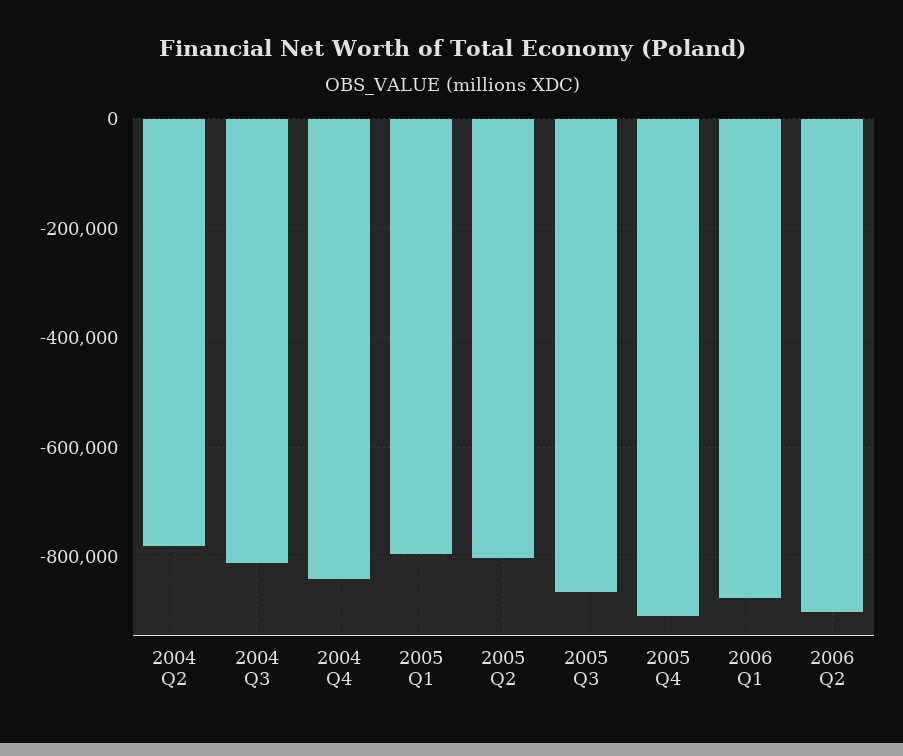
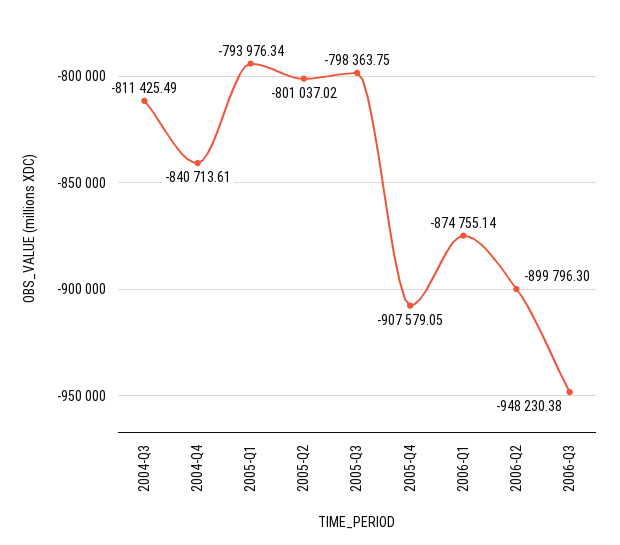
2004 Q2: -780000 -> none
2005 Q3: -860000 -> -798363.75
2006-Q3: none -> -948230.38

